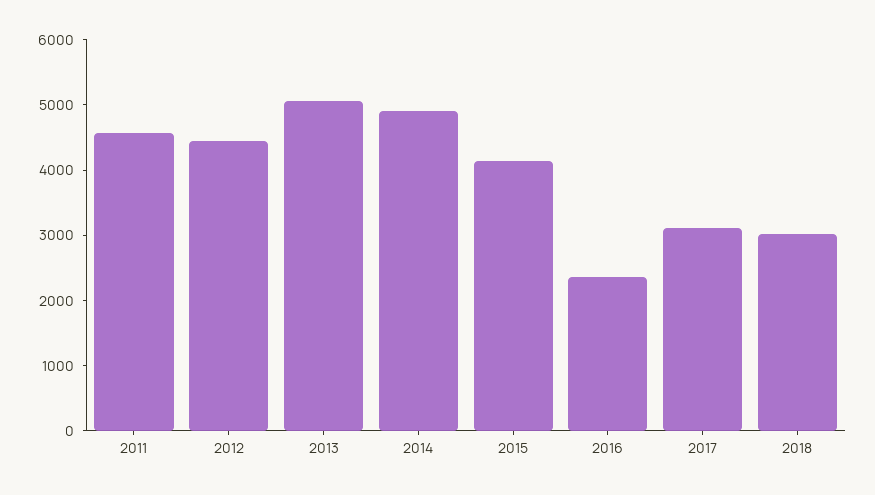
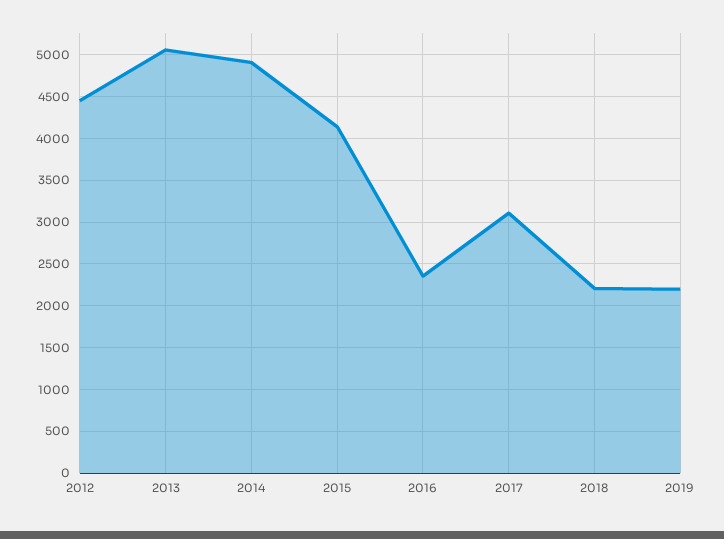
2011: 4600 -> none
2018: 3000 -> 2200
2019: none -> 2200

